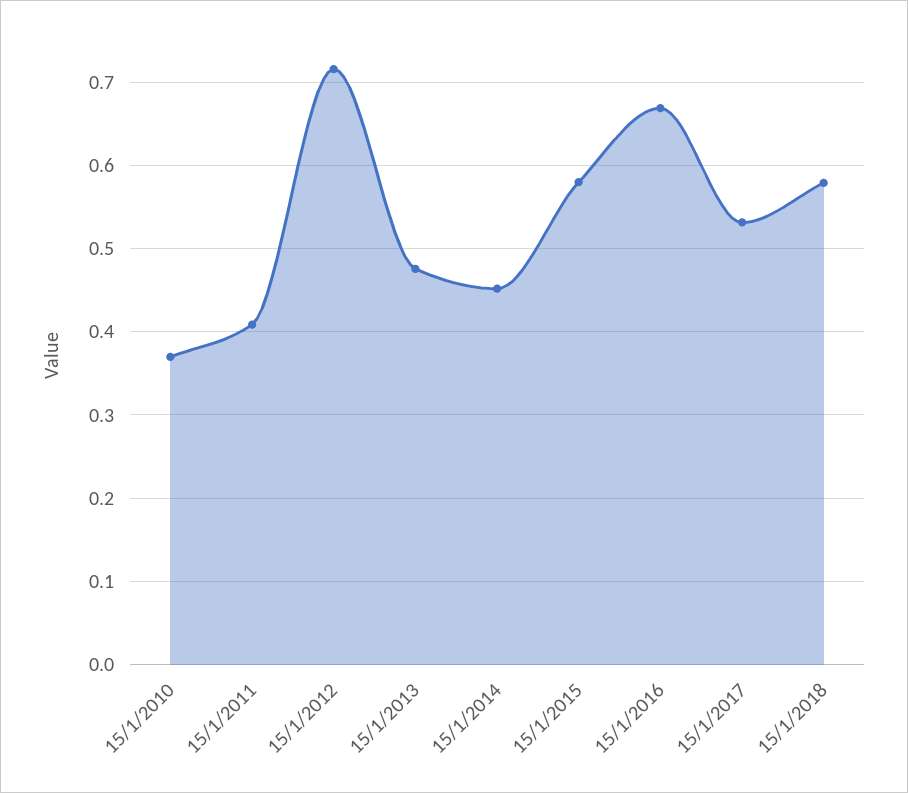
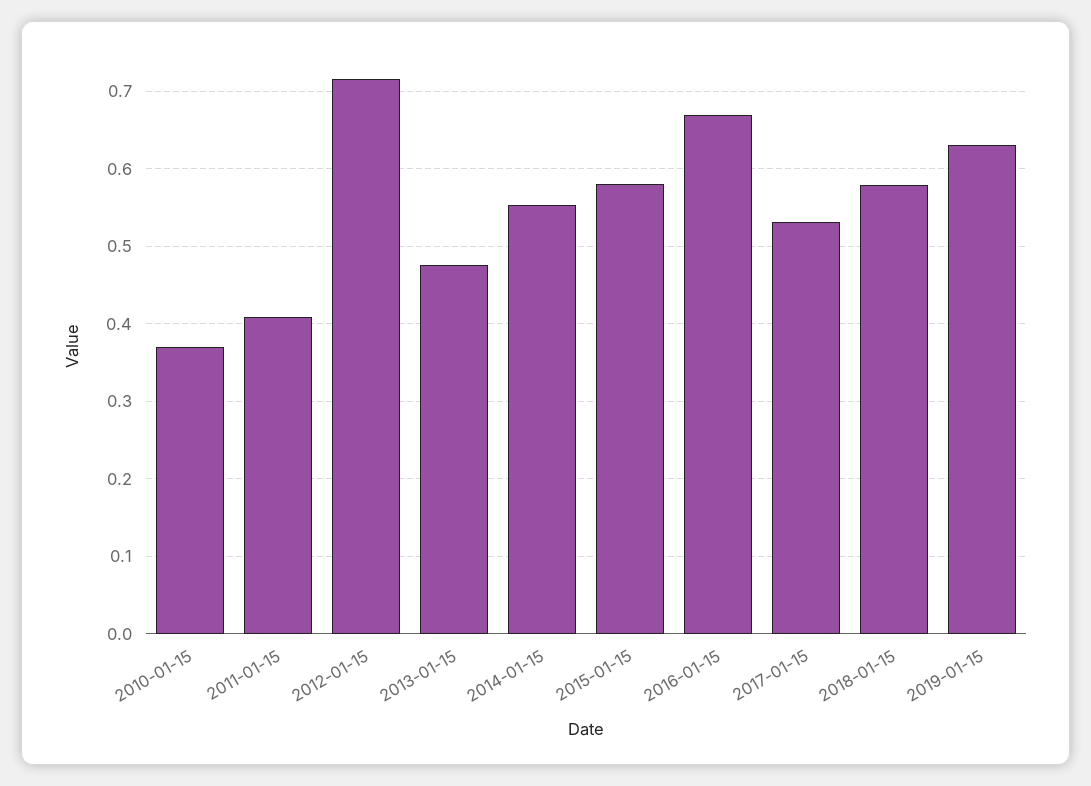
15/1/2014: 0.45 -> 0.55
2019-01-15: none -> 0.63

